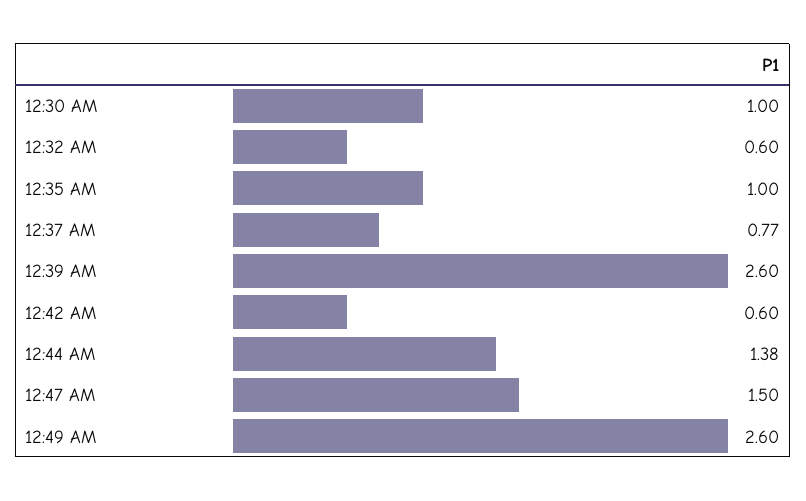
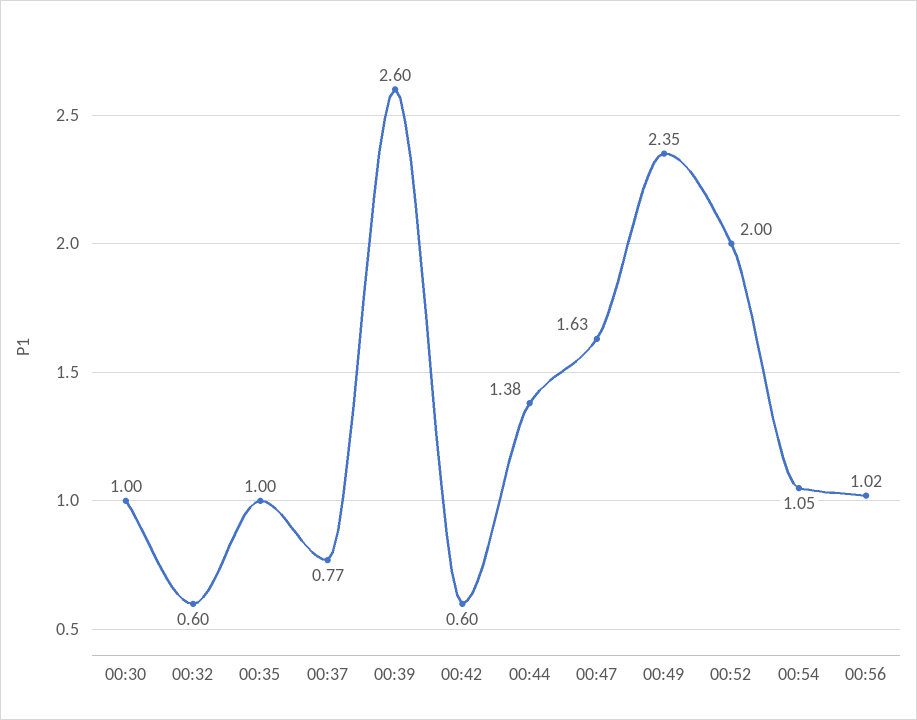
12:47 AM: 1.5 -> 1.63
12:49 AM: 2.6 -> 2.35
00:52: none -> 2
00:54: none -> 1.05
00:56: none -> 1.02

